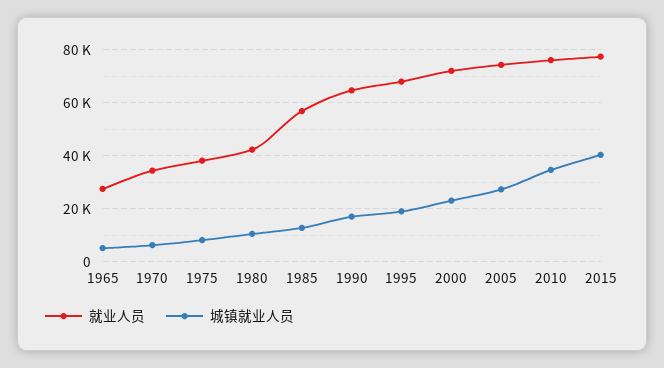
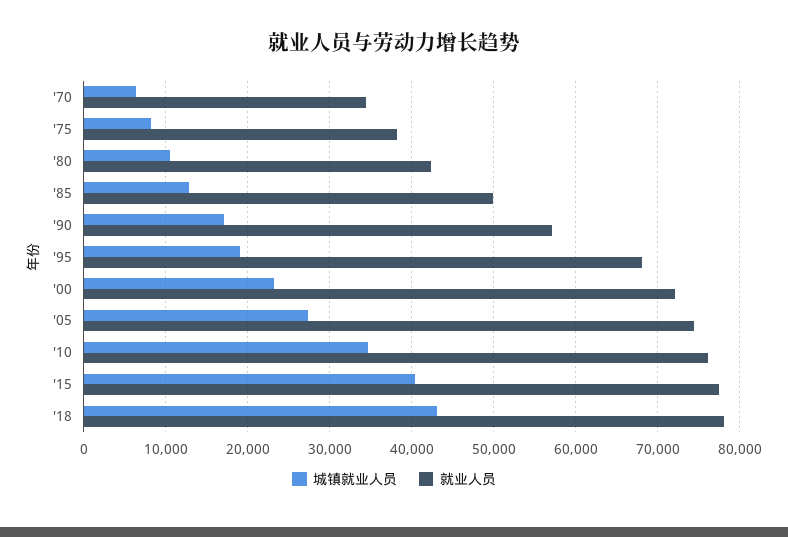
就业人员, 1965: 27500 -> none
城镇就业人员, 1965: 5000 -> none
就业人员, 1985: 57500 -> 50000
就业人员, 1990: 65000 -> 57000
城镇就业人员, '18: none -> 43000
就业人员, '18: none -> 78000

